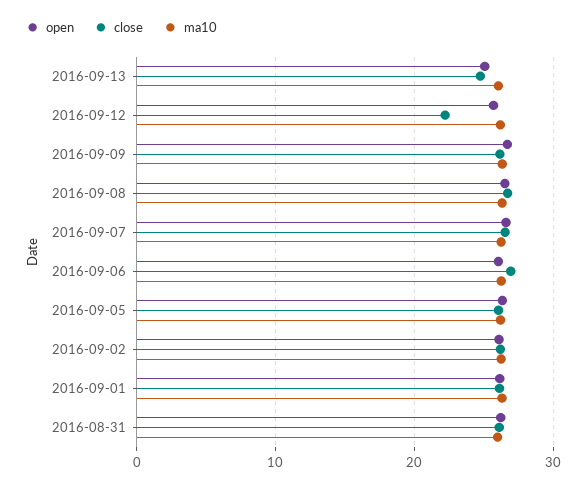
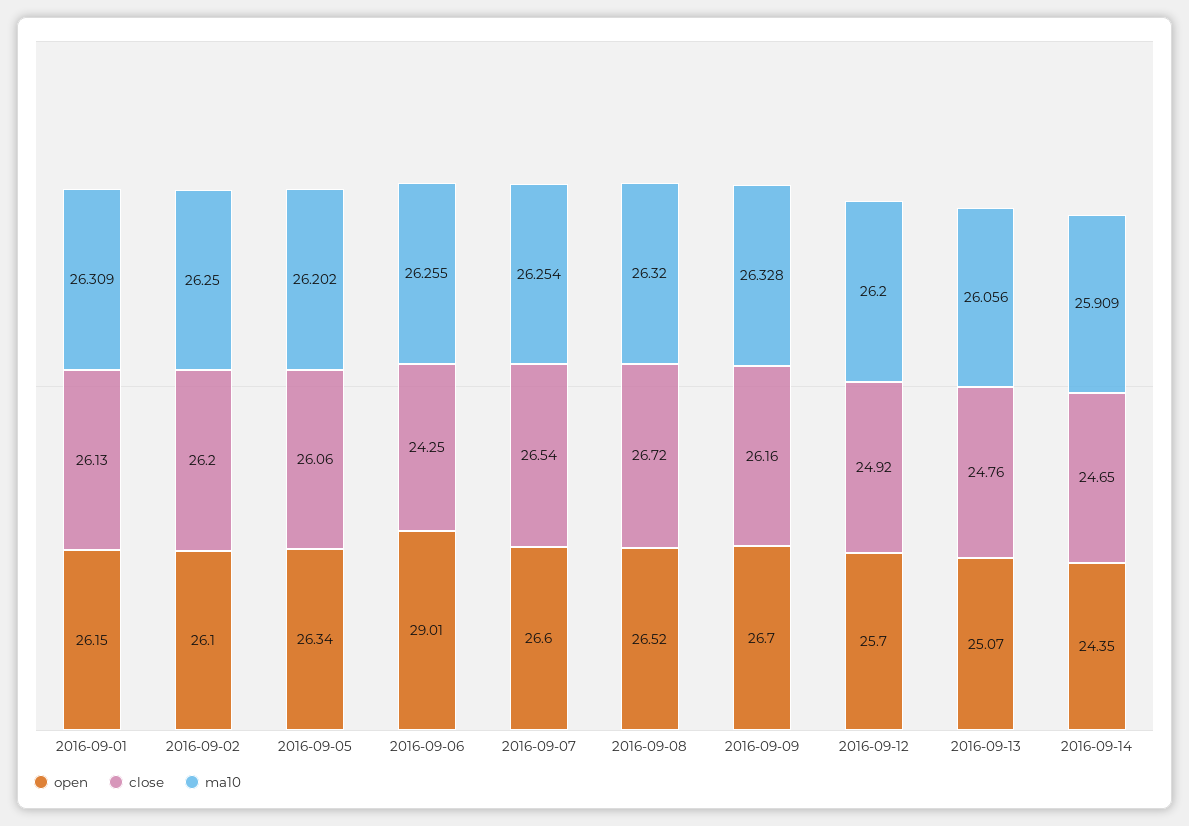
close, 2016-09-12: 22 -> 24.92
open, 2016-09-06: 26 -> 29.01
close, 2016-09-06: 27 -> 24.25
open, 2016-08-31: 26 -> none
close, 2016-08-31: 26 -> none
ma10, 2016-08-31: 26 -> none
open, 2016-09-14: none -> 24.35
close, 2016-09-14: none -> 24.65
ma10, 2016-09-14: none -> 25.909

